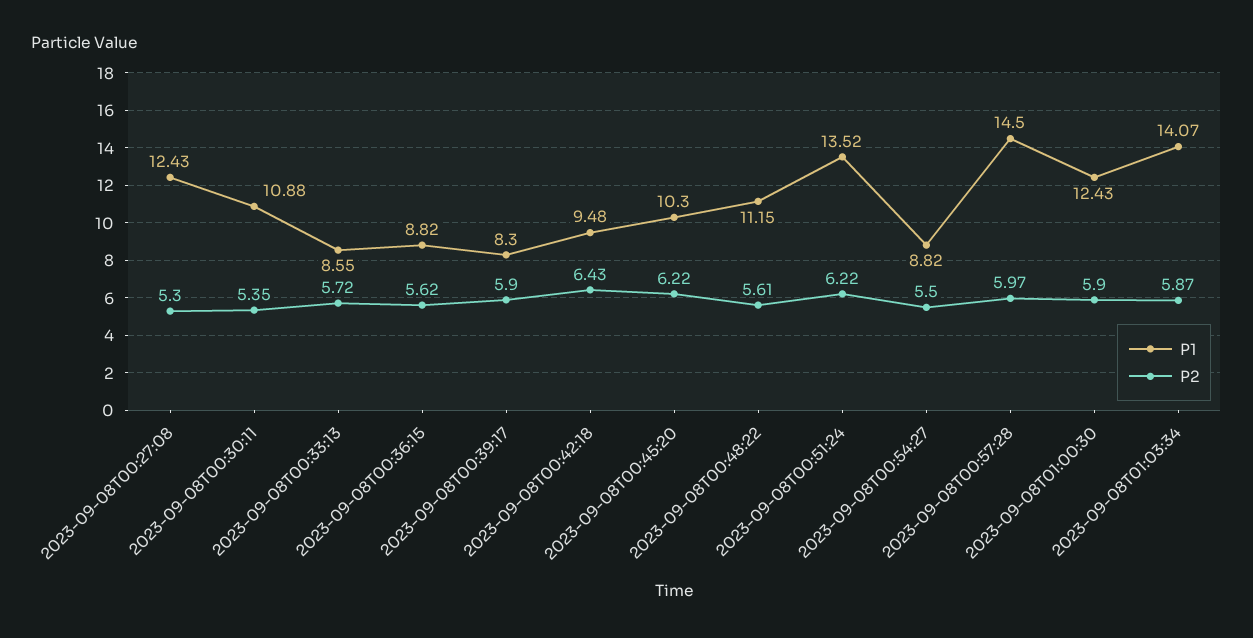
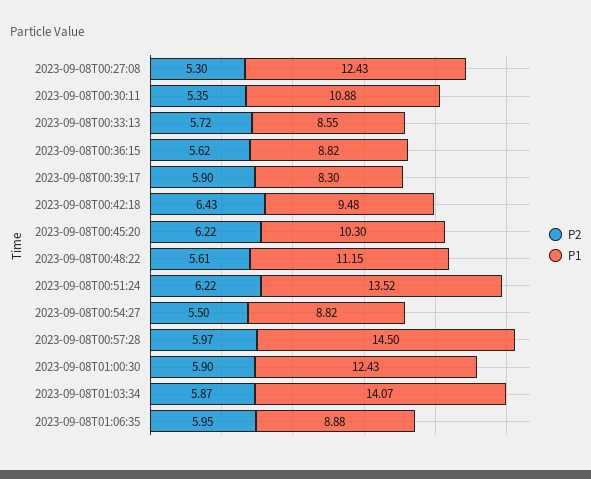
P2, 2023-09-08T01:06:35: none -> 5.95
P1, 2023-09-08T01:06:35: none -> 8.88

